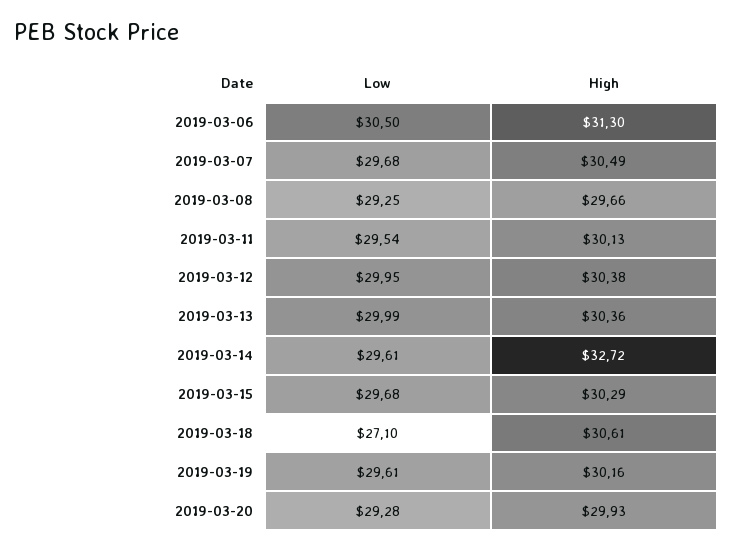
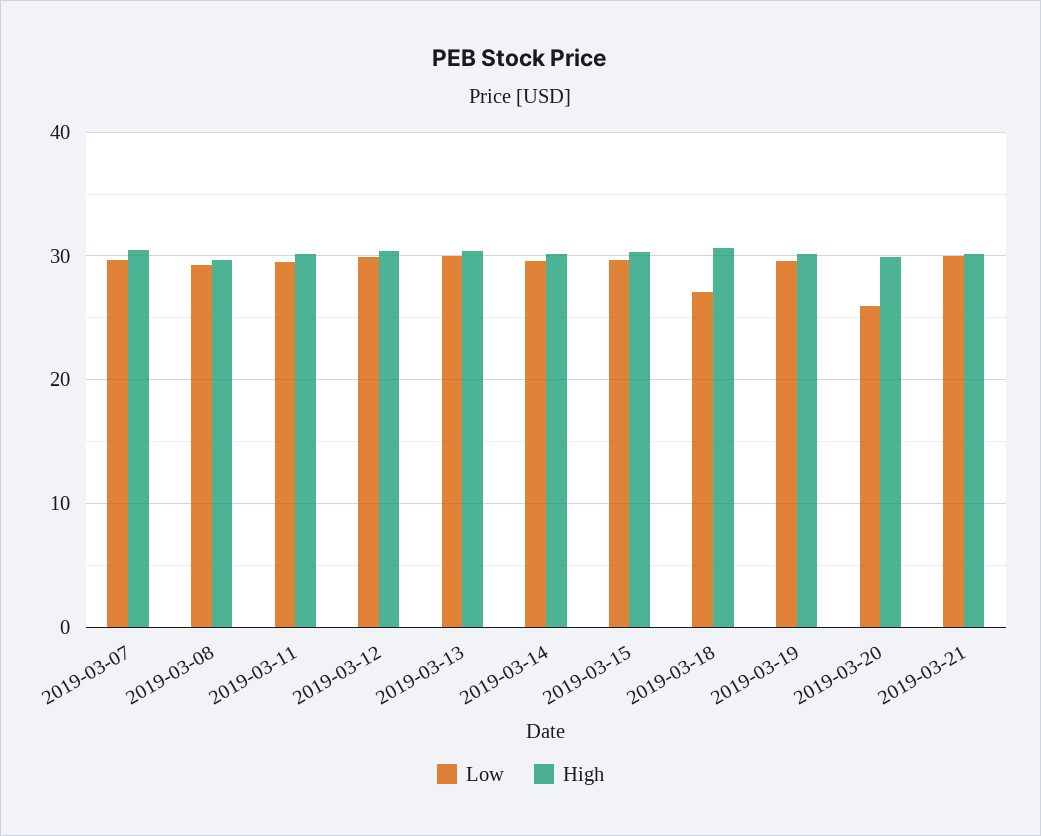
Low, 2019-03-06: 30.5 -> none
High, 2019-03-06: 31.3 -> none
High, 2019-03-14: 32.72 -> 30
Low, 2019-03-20: 29.28 -> 26
Low, 2019-03-21: none -> 30
High, 2019-03-21: none -> 30

